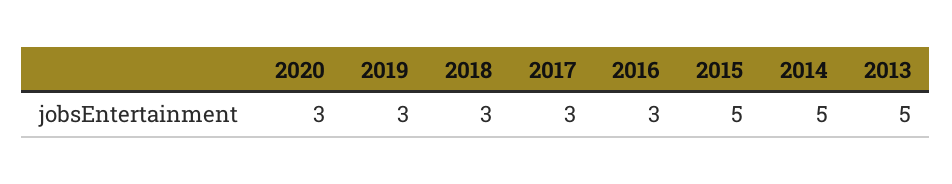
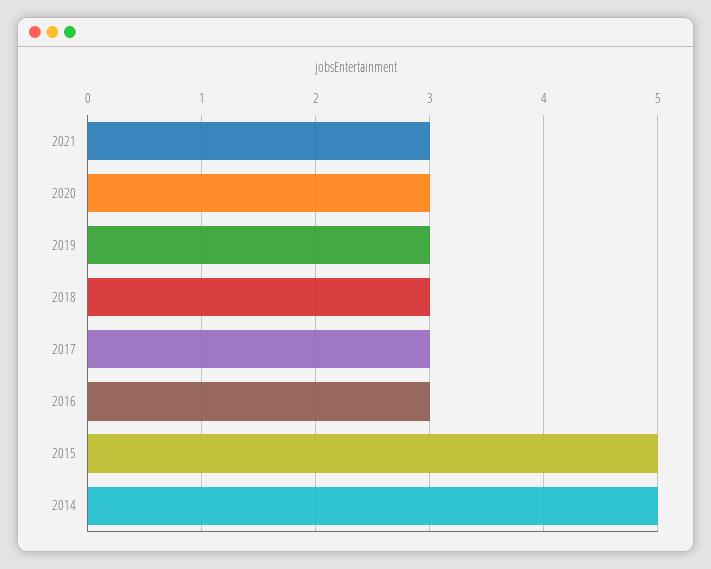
2013: 5 -> none
2021: none -> 3

